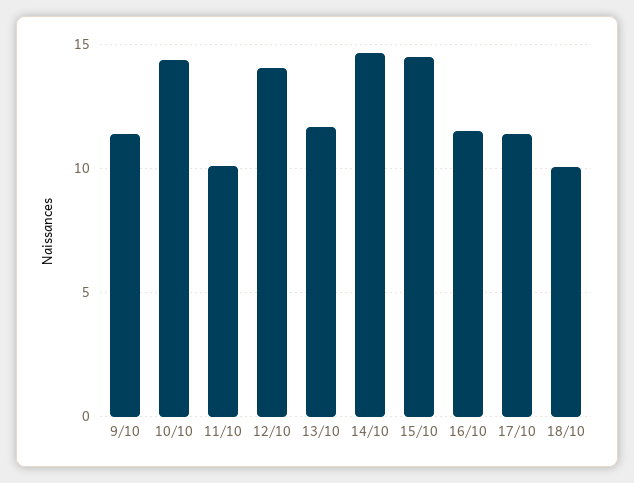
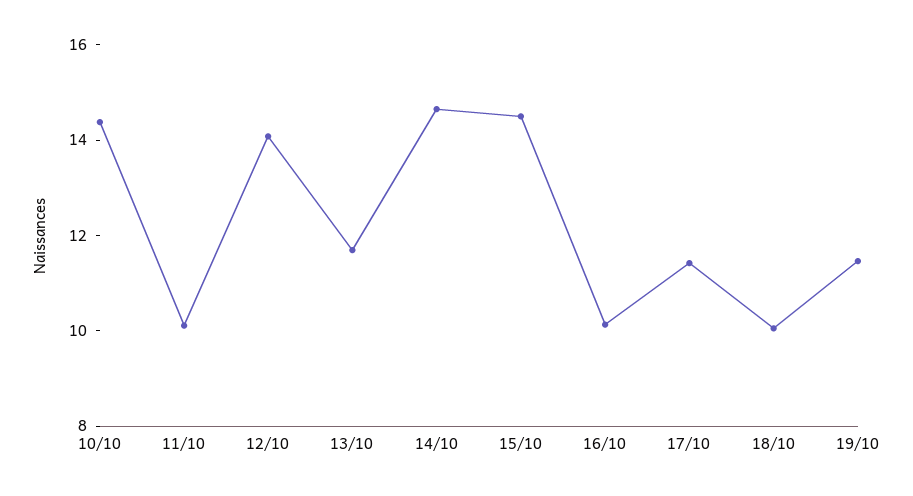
9/10: 11.5 -> none
16/10: 11.5 -> 10
19/10: none -> 11.5

